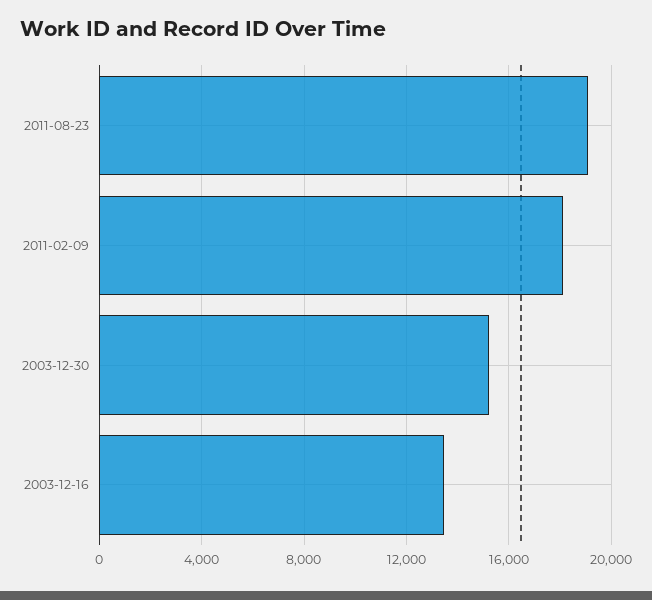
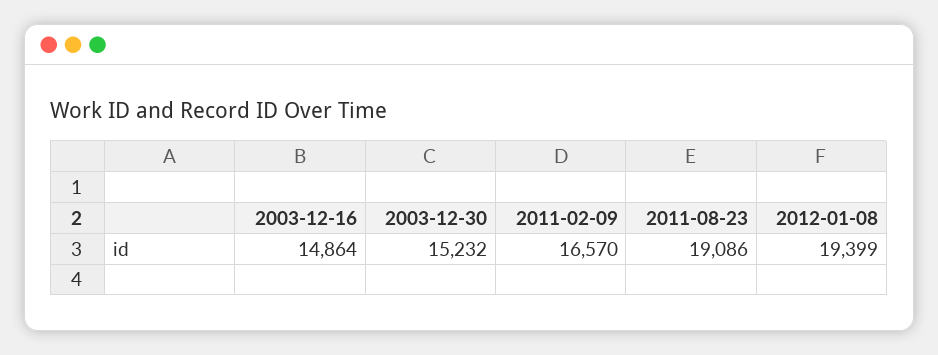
2011-02-09: 18000 -> 16570
2003-12-16: 13500 -> 14864
2012-01-08: none -> 19399

